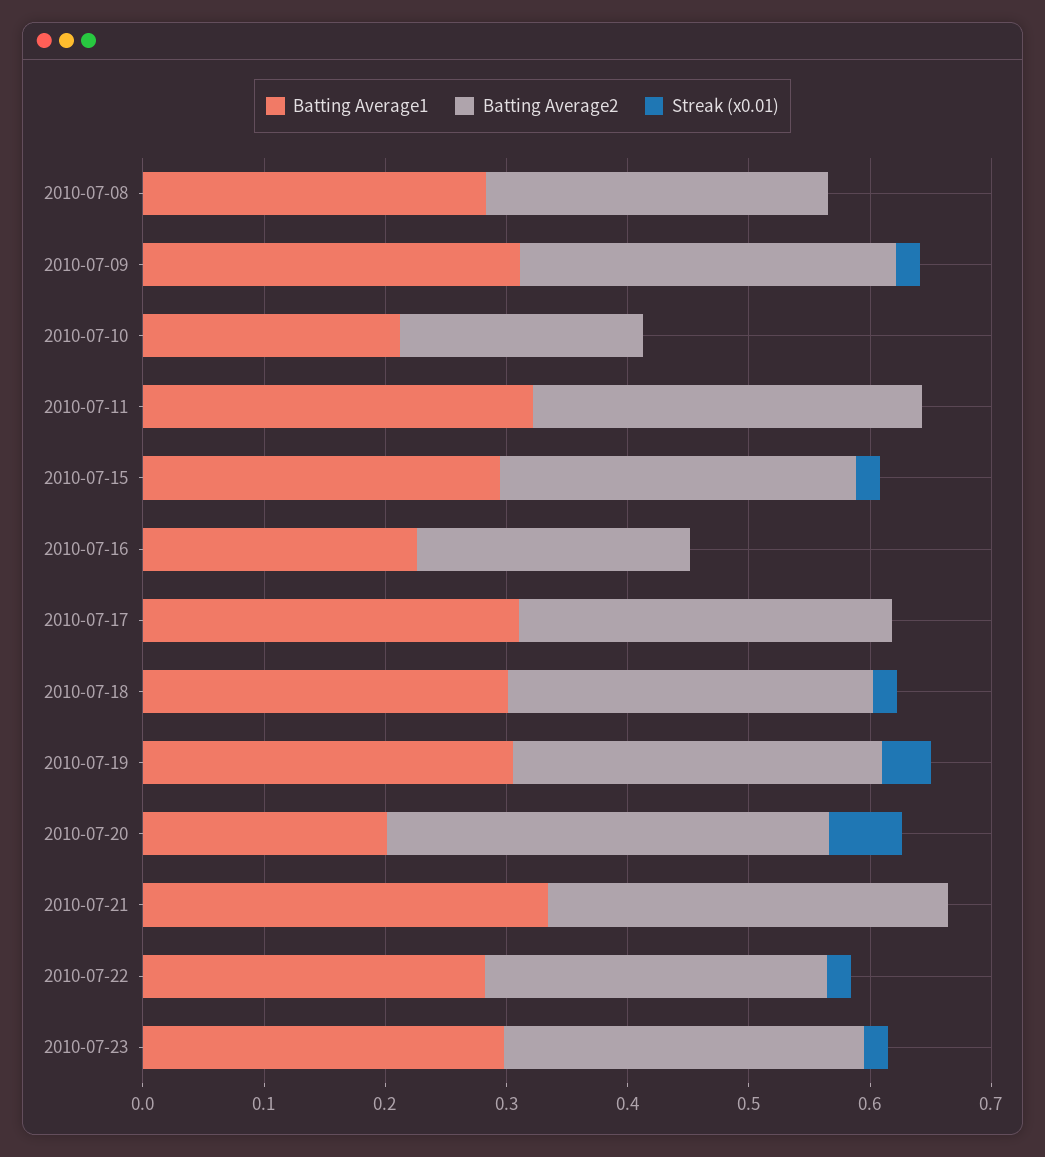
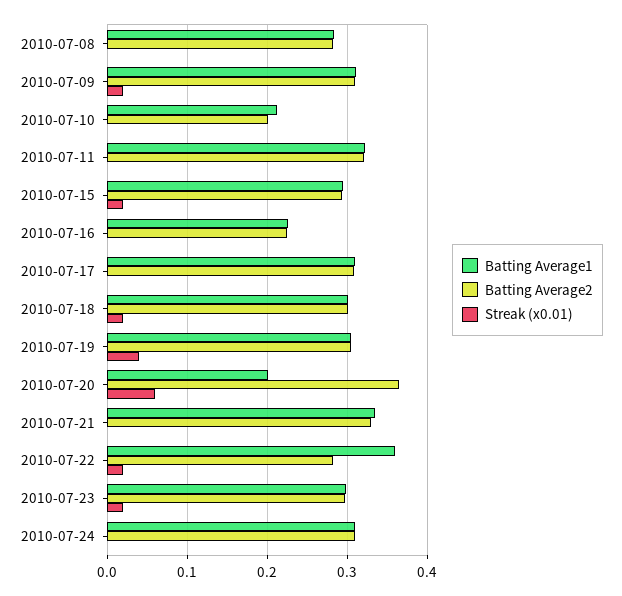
Batting Average1, 2010-07-22: 0.28 -> 0.36
Batting Average1, 2010-07-24: none -> 0.31
Batting Average2, 2010-07-24: none -> 0.31
Streak (x0.01), 2010-07-24: none -> 0

